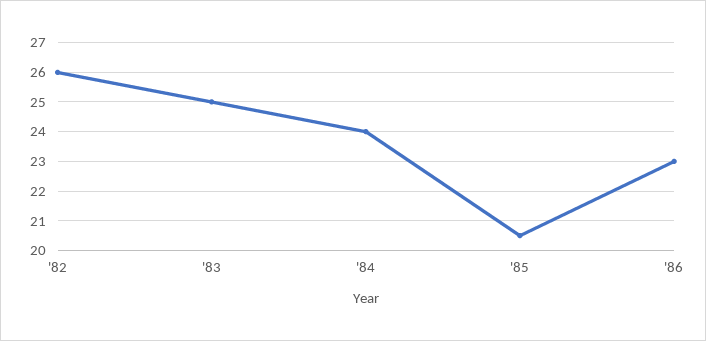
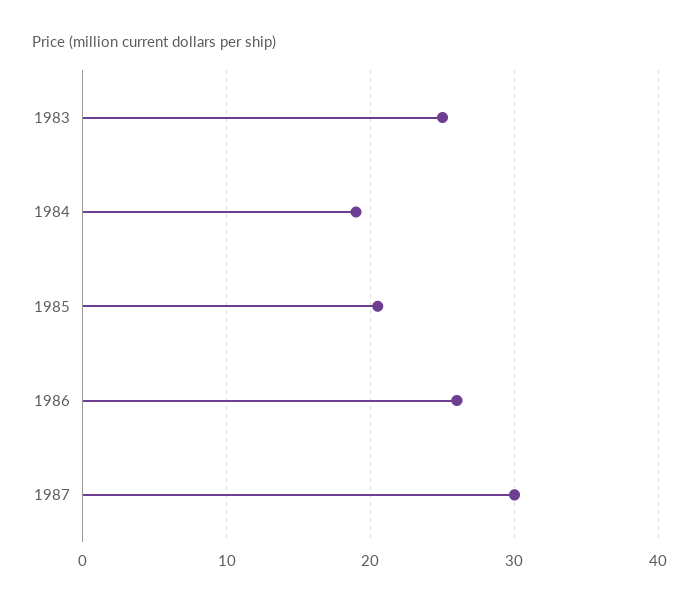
'82: 26 -> none
'84: 24 -> 19
'86: 23 -> 26
1987: none -> 30

